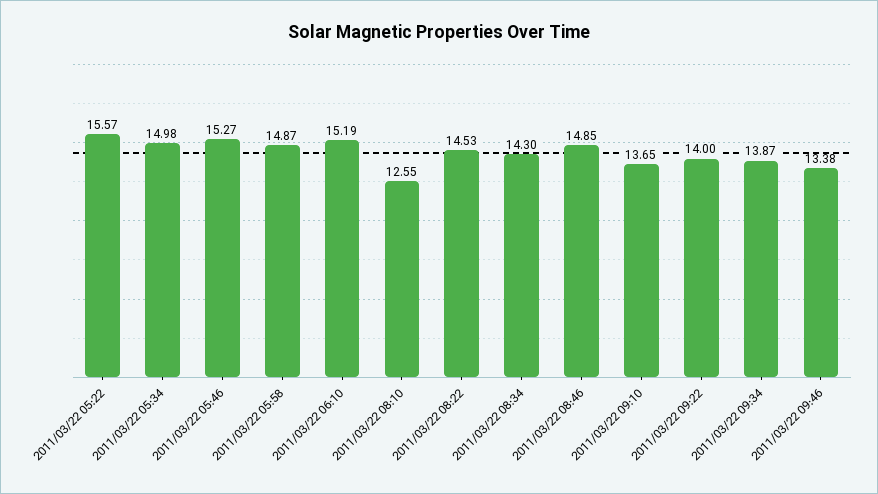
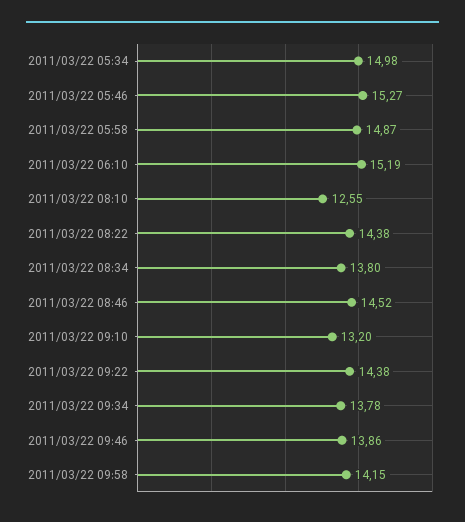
2011/03/22 05:22: 15.57 -> none
2011/03/22 08:22: 14.53 -> 14.38
2011/03/22 08:34: 14.3 -> 13.8
2011/03/22 08:46: 14.85 -> 14.52
2011/03/22 09:10: 13.65 -> 13.2
2011/03/22 09:22: 14 -> 14.38
2011/03/22 09:34: 13.87 -> 13.78
2011/03/22 09:46: 13.38 -> 13.86
2011/03/22 09:58: none -> 14.15

